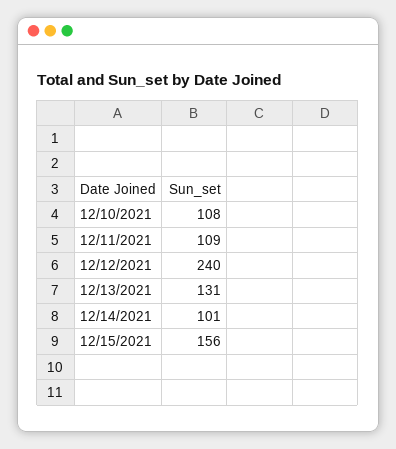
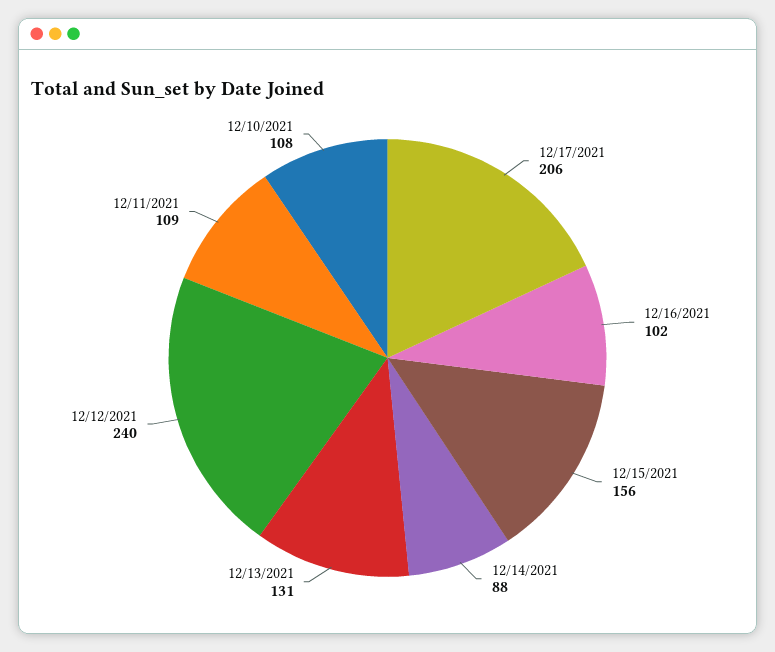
12/14/2021: 101 -> 88
12/17/2021: none -> 206
12/16/2021: none -> 102

